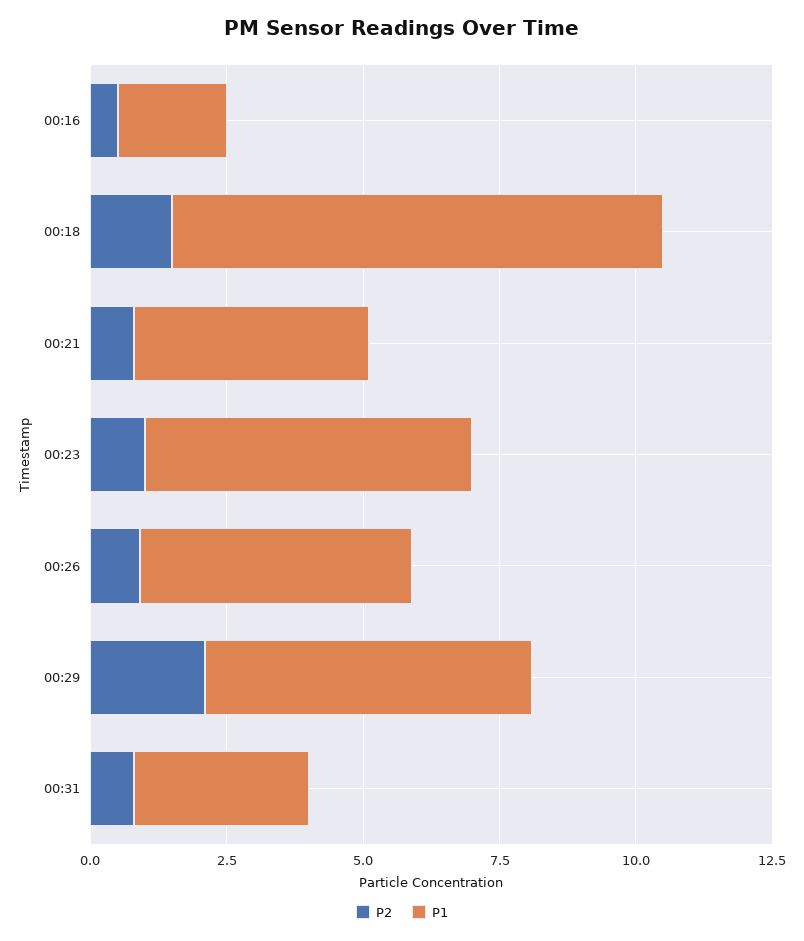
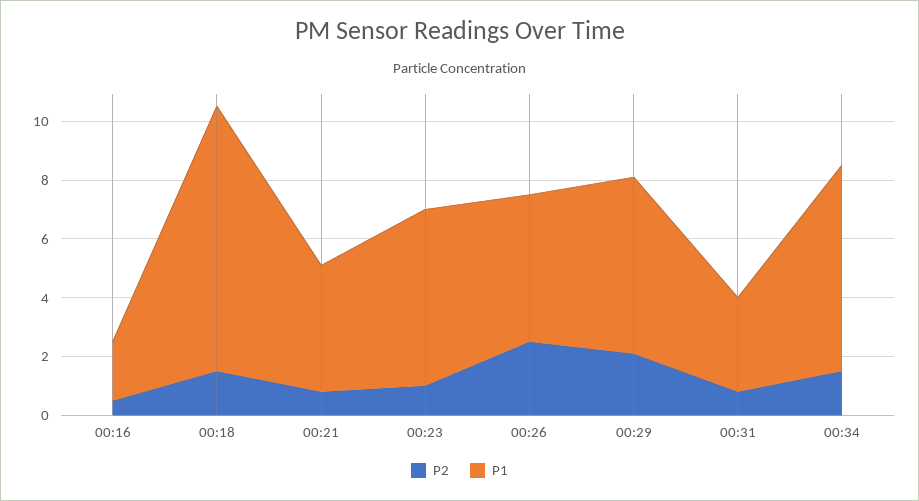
P2, 00:26: 1 -> 2.5
P2, 00:34: none -> 1.5
P1, 00:34: none -> 7

